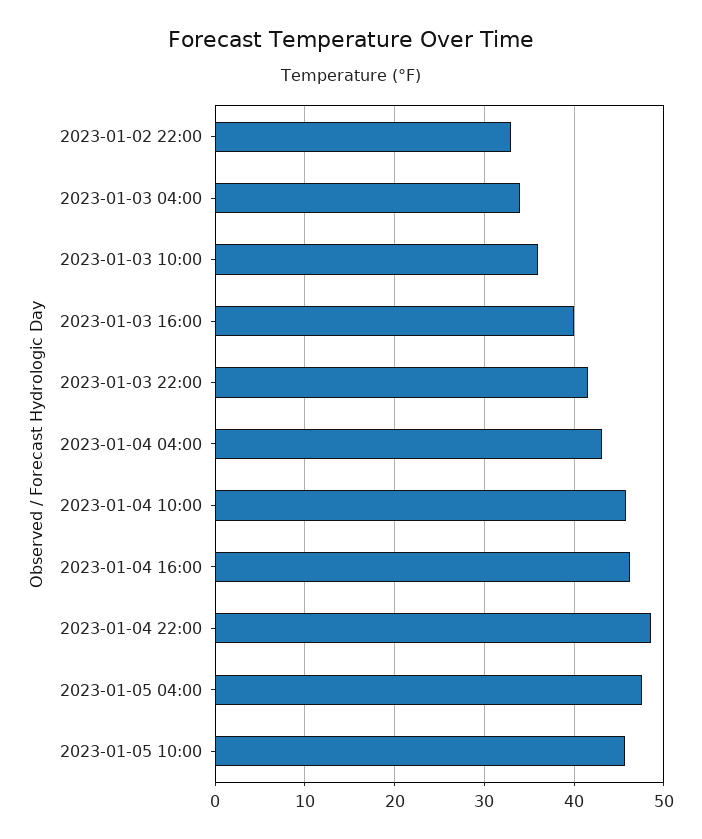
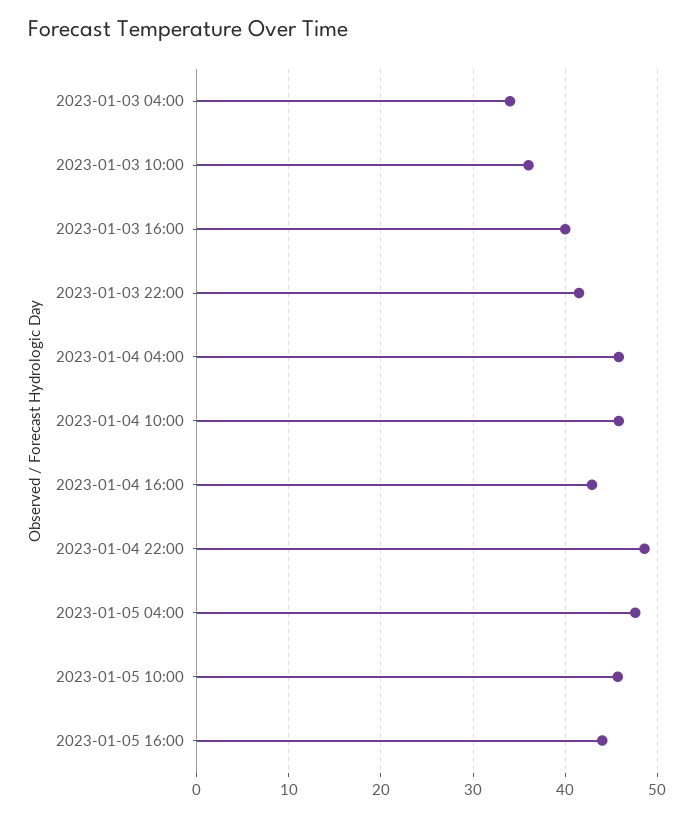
2023-01-02 22:00: 33 -> none
2023-01-04 04:00: 43 -> 46
2023-01-04 16:00: 46 -> 43
2023-01-05 16:00: none -> 44

